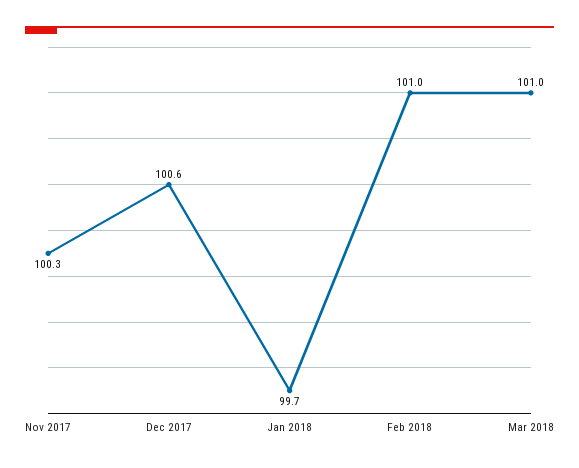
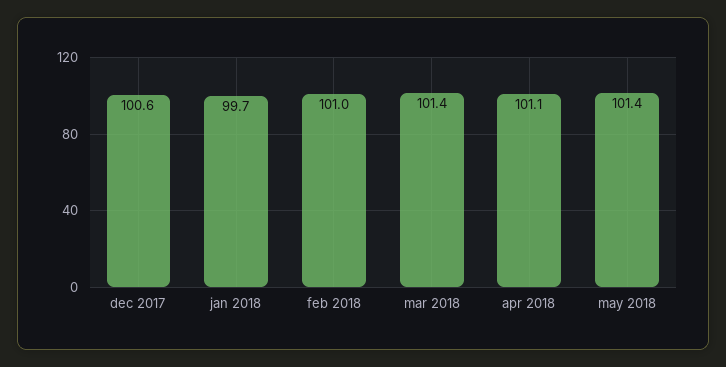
Nov 2017: 100.3 -> none
Mar 2018: 101 -> 101.4
apr 2018: none -> 101.1
may 2018: none -> 101.4

